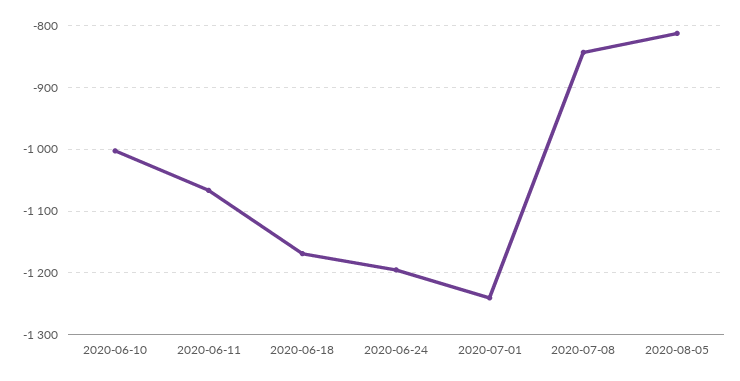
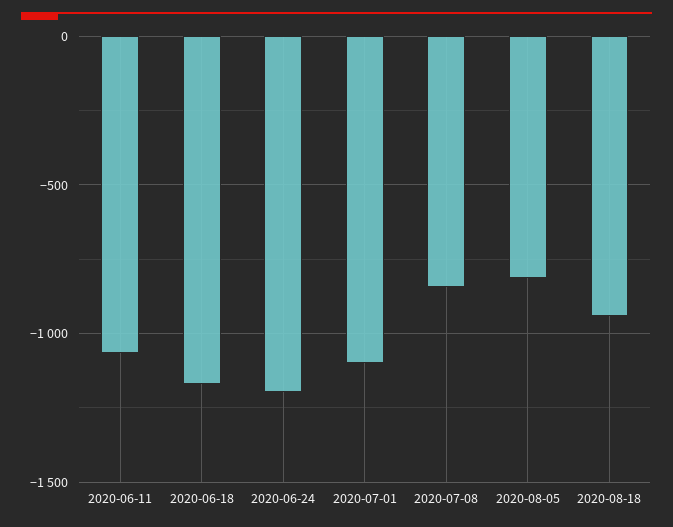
2020-06-10: -1000 -> none
2020-07-01: -1240 -> -1100
2020-08-18: none -> -950

